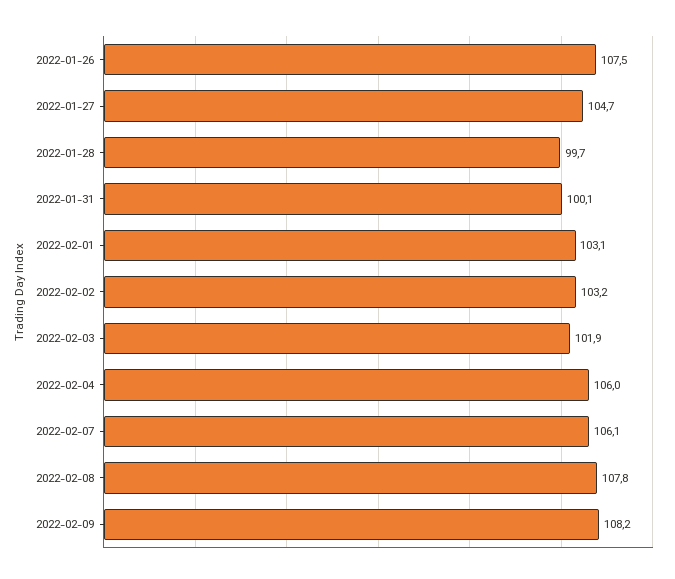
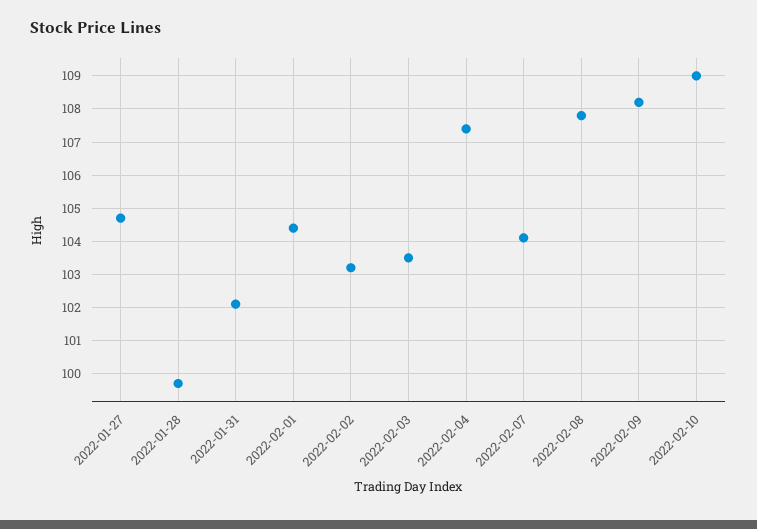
2022-01-26: 107.5 -> none
2022-01-31: 100.1 -> 102
2022-02-01: 103.1 -> 104.5
2022-02-03: 101.9 -> 103.5
2022-02-04: 106 -> 107.5
2022-02-07: 106.1 -> 104
2022-02-10: none -> 109

